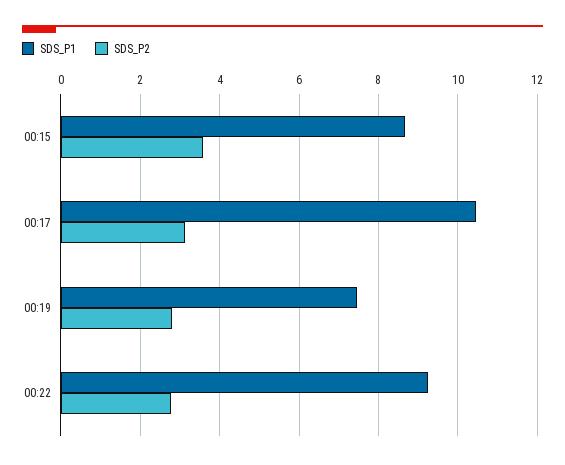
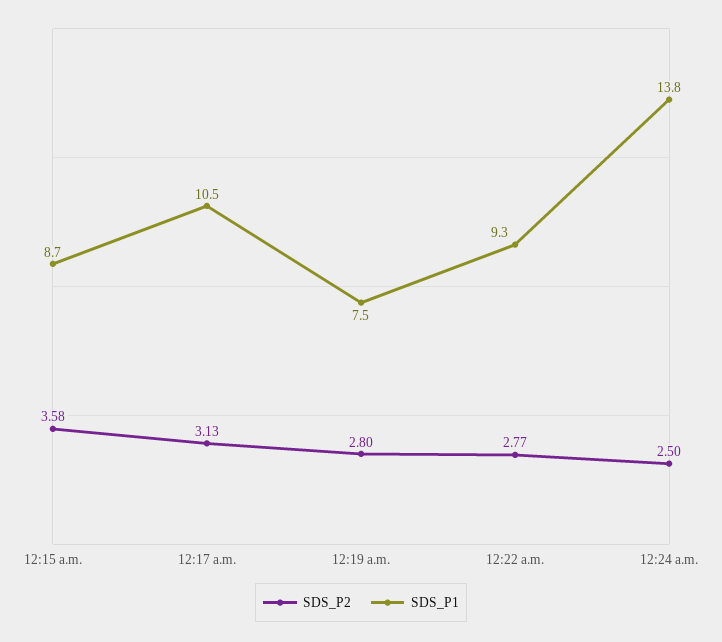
SDS_P2, 12:24 a.m.: none -> 2.5
SDS_P1, 12:24 a.m.: none -> 13.8

